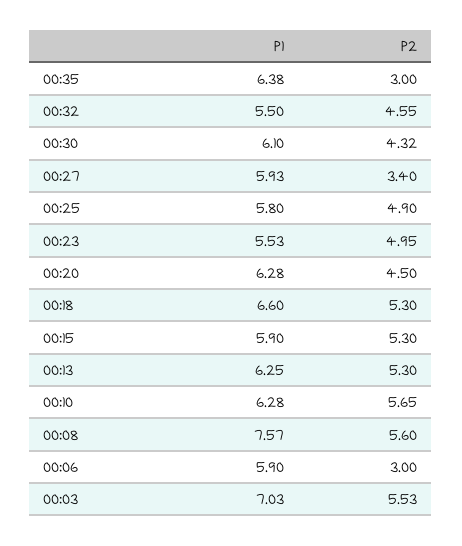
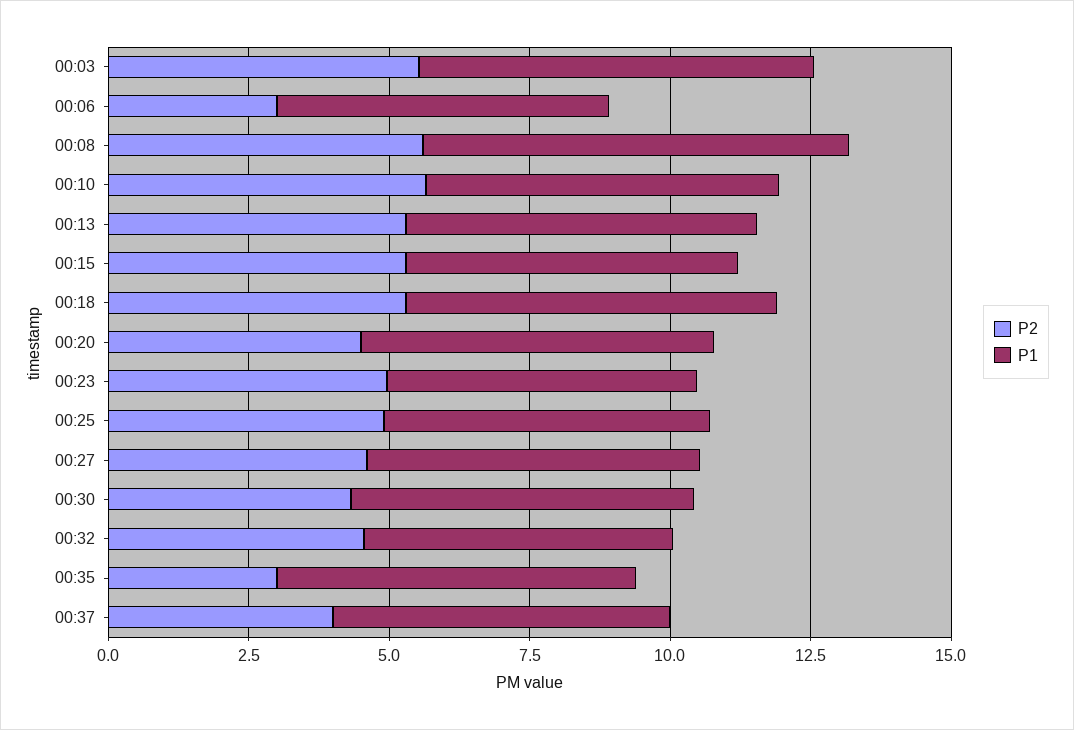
P2, 00:27: 3.4 -> 4.5
P2, 00:37: none -> 4
P1, 00:37: none -> 6

